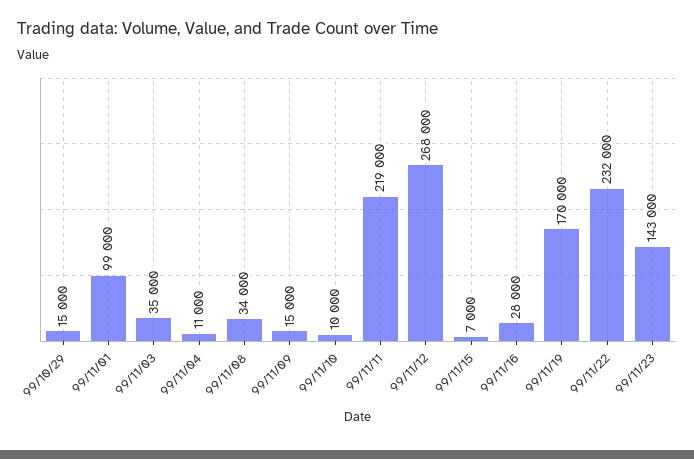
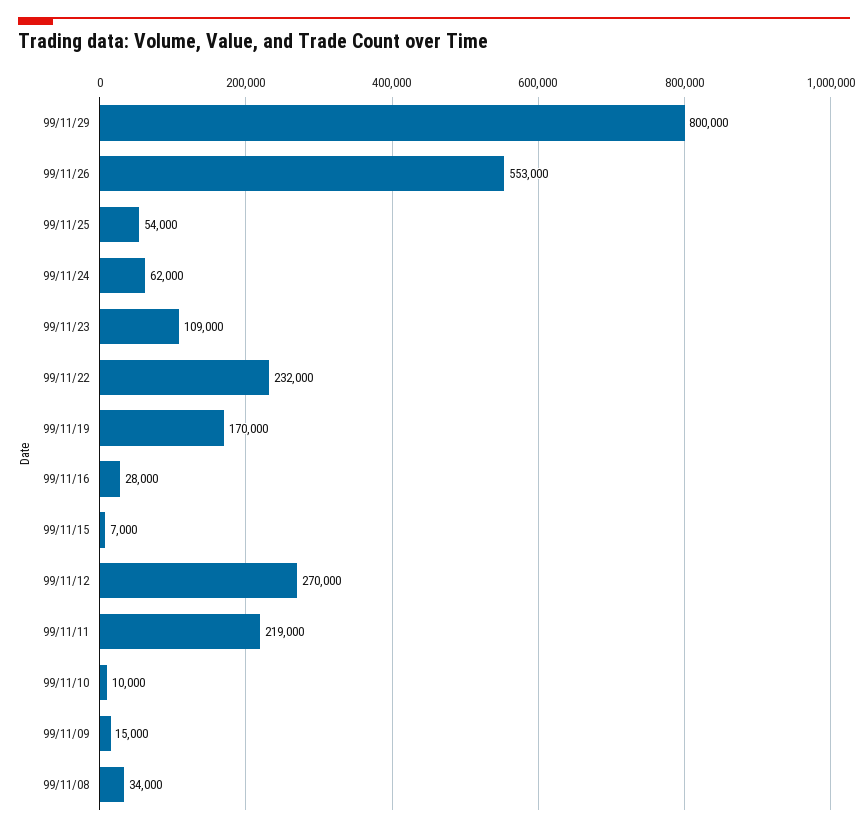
99/10/29: 15000 -> none
99/11/01: 99000 -> none
99/11/03: 35000 -> none
99/11/04: 11000 -> none
99/11/12: 268000 -> 270000
99/11/23: 143000 -> 109000
99/11/29: none -> 800000
99/11/26: none -> 553000
99/11/25: none -> 54000
99/11/24: none -> 62000

